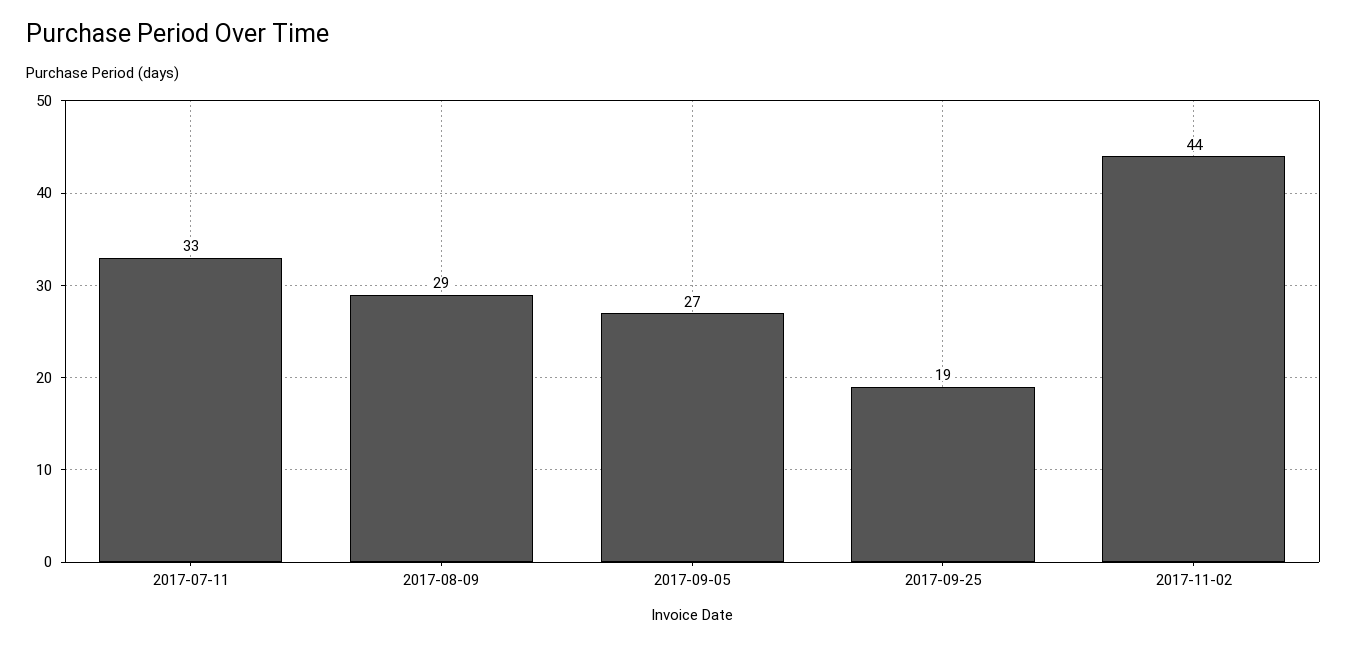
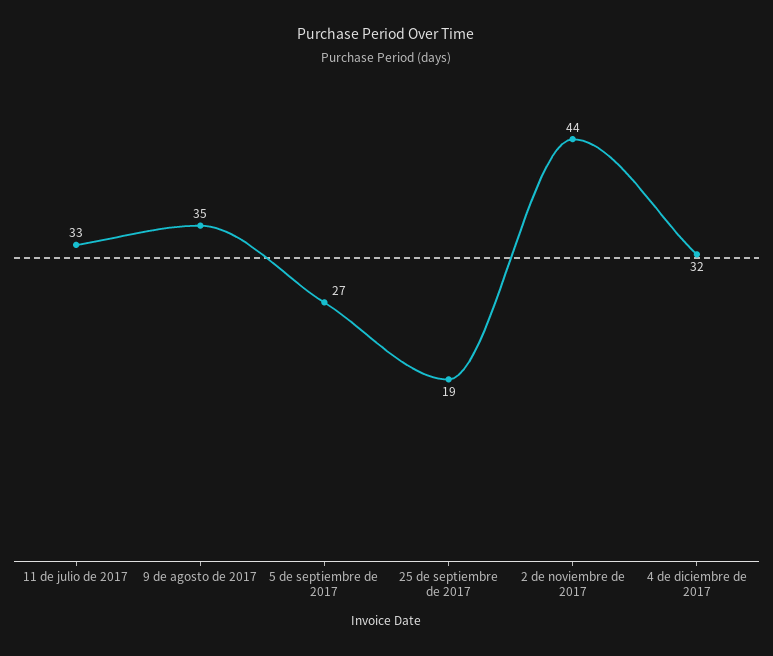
2017-08-09: 29 -> 35
4 de diciembre de 2017: none -> 32

